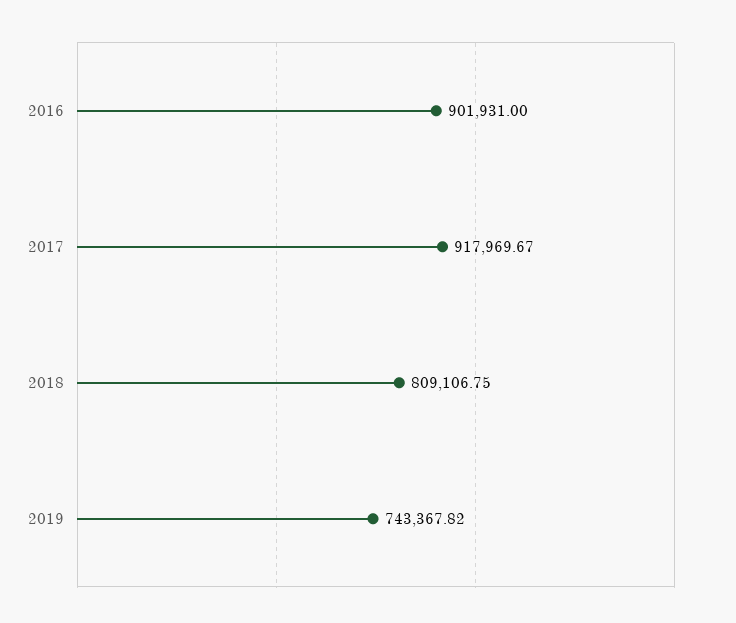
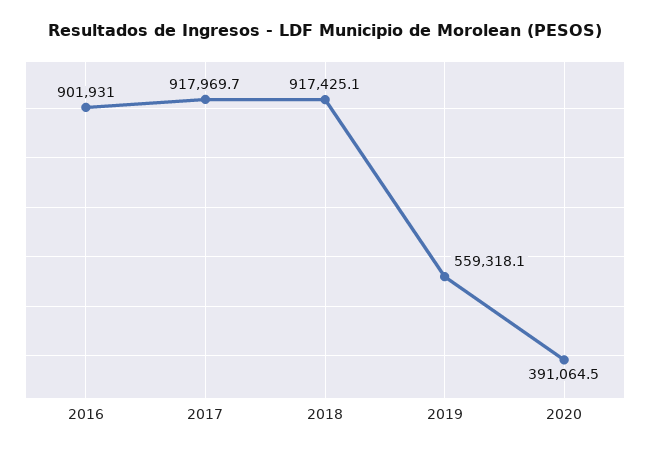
2018: 809106.75 -> 917425.1
2019: 743367.82 -> 559318.1
2020: none -> 391064.5

